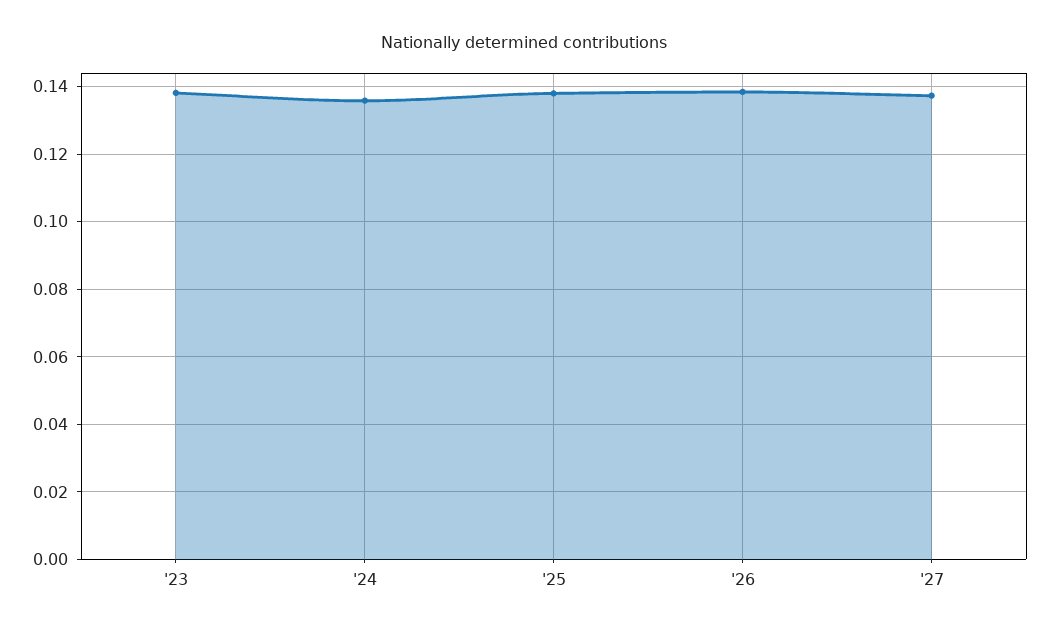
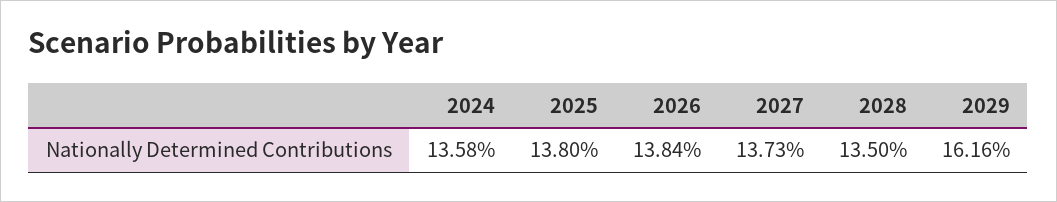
'23: 0.138 -> none
2028: none -> 0.135
2029: none -> 0.1616

